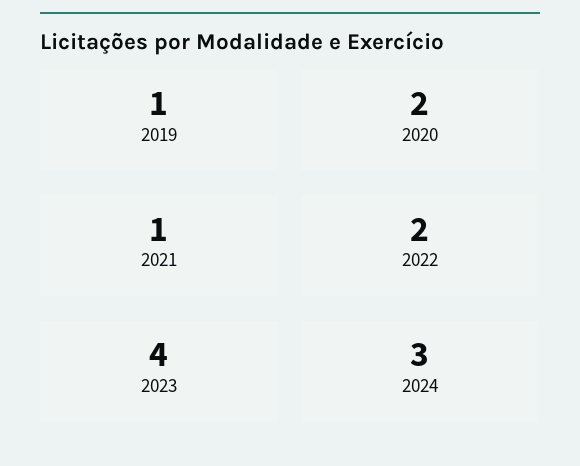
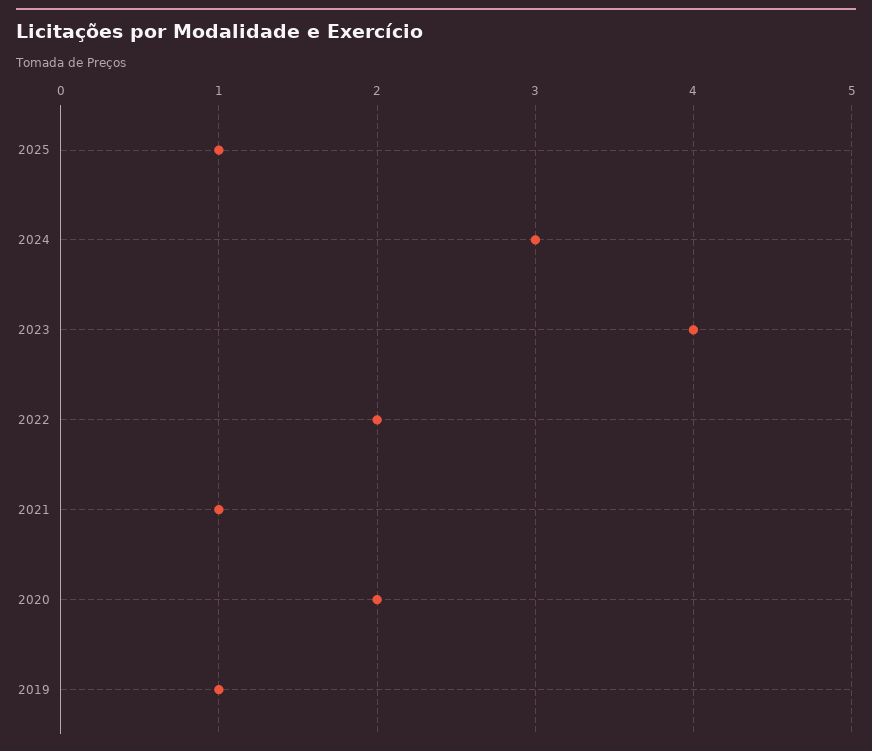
2025: none -> 1

